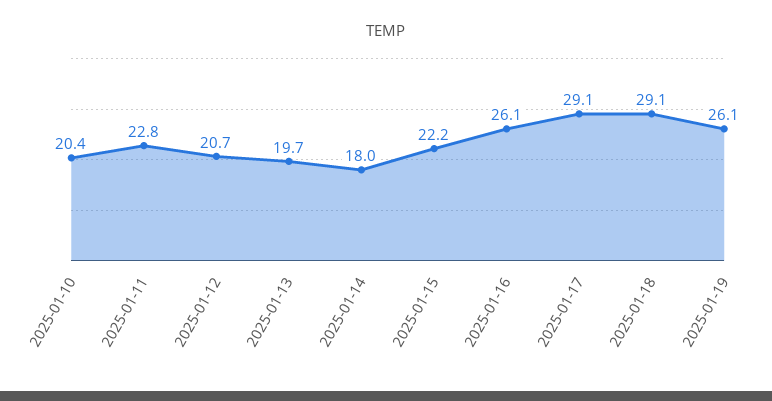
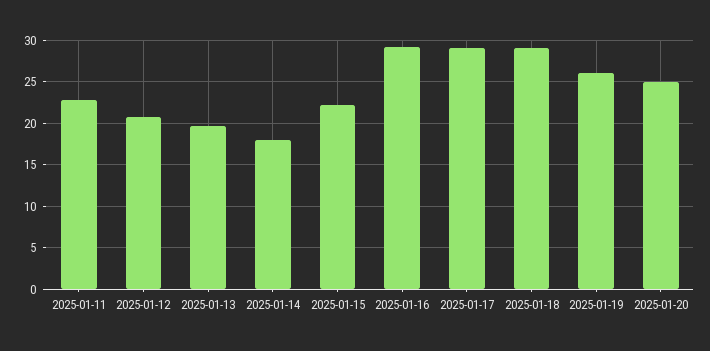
2025-01-10: 20.4 -> none
2025-01-16: 26.1 -> 29
2025-01-20: none -> 25

